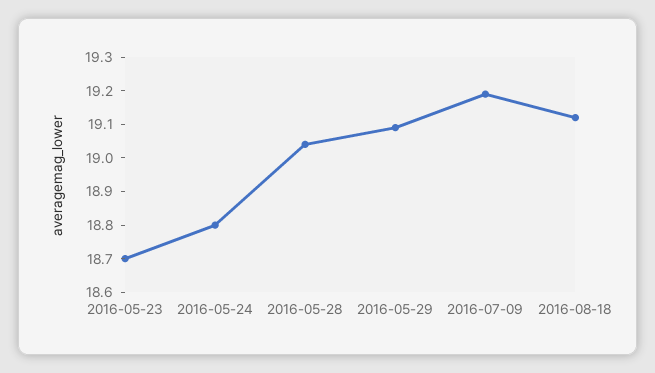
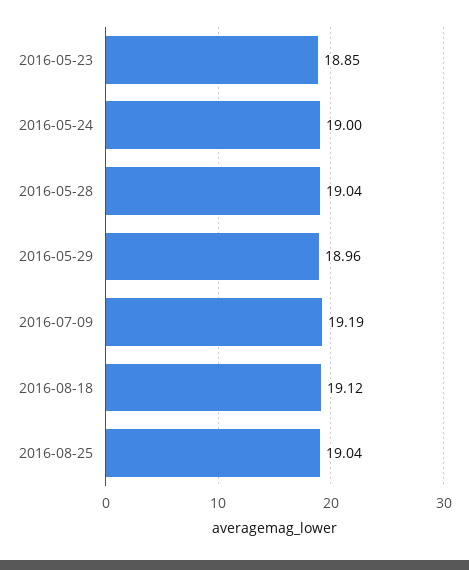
2016-05-23: 18.7 -> 18.85
2016-05-24: 18.8 -> 19
2016-05-29: 19.1 -> 18.96
2016-08-25: none -> 19.04

